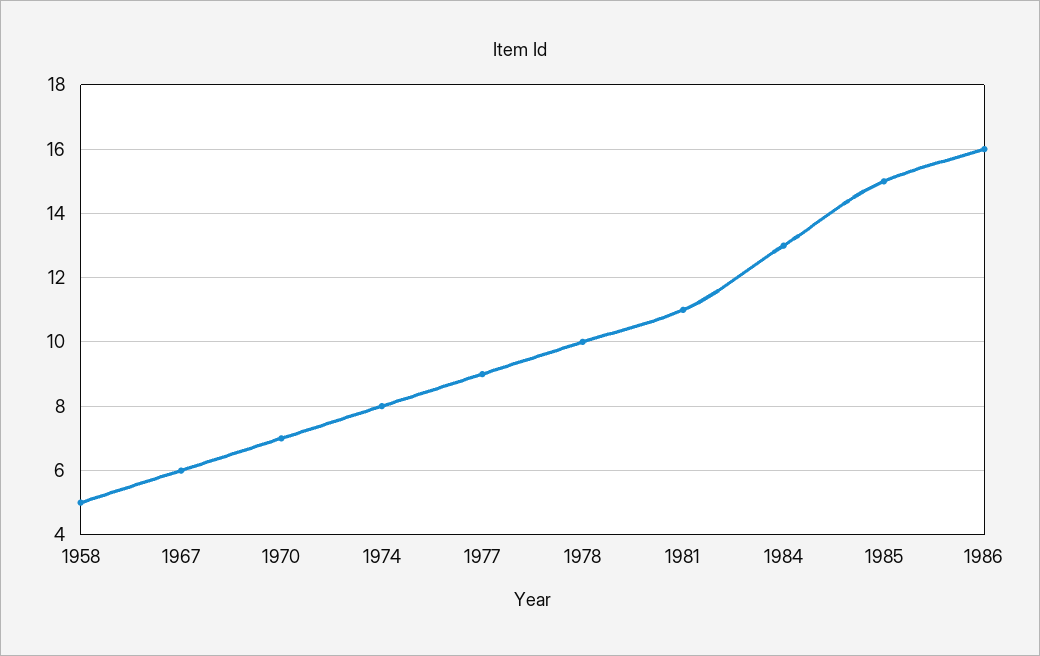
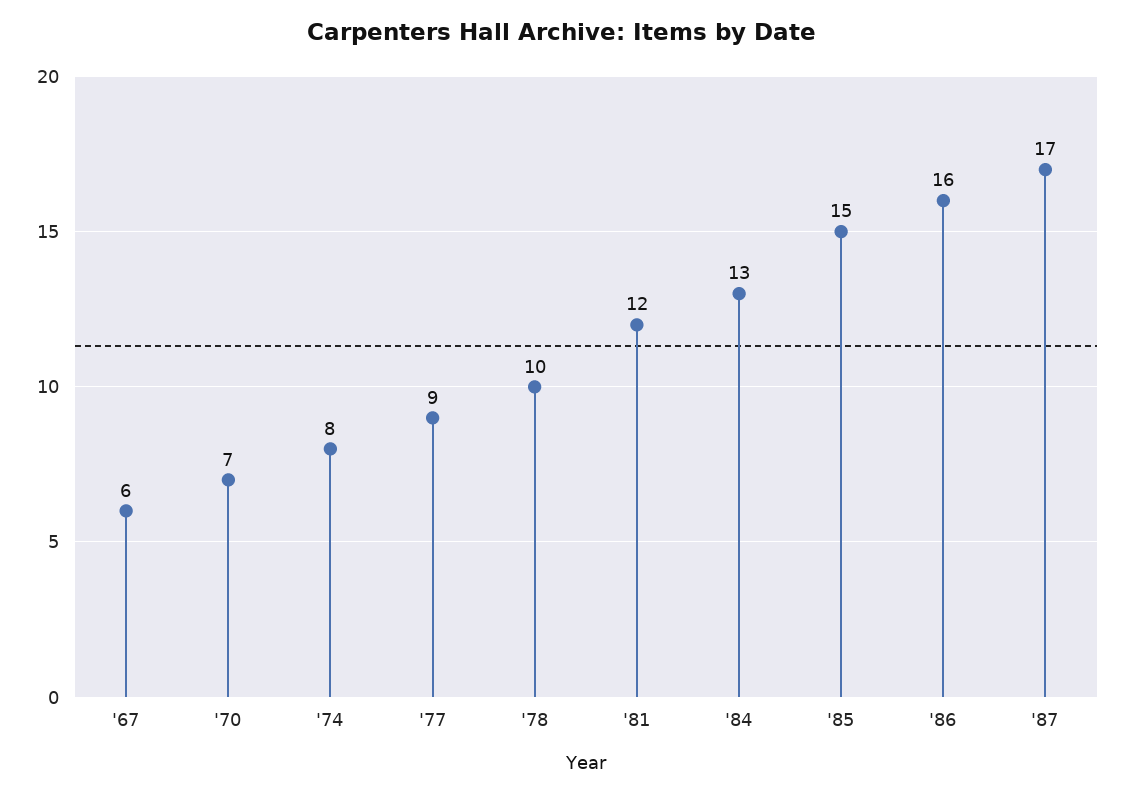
1958: 5 -> none
1981: 11 -> 12
'87: none -> 17

